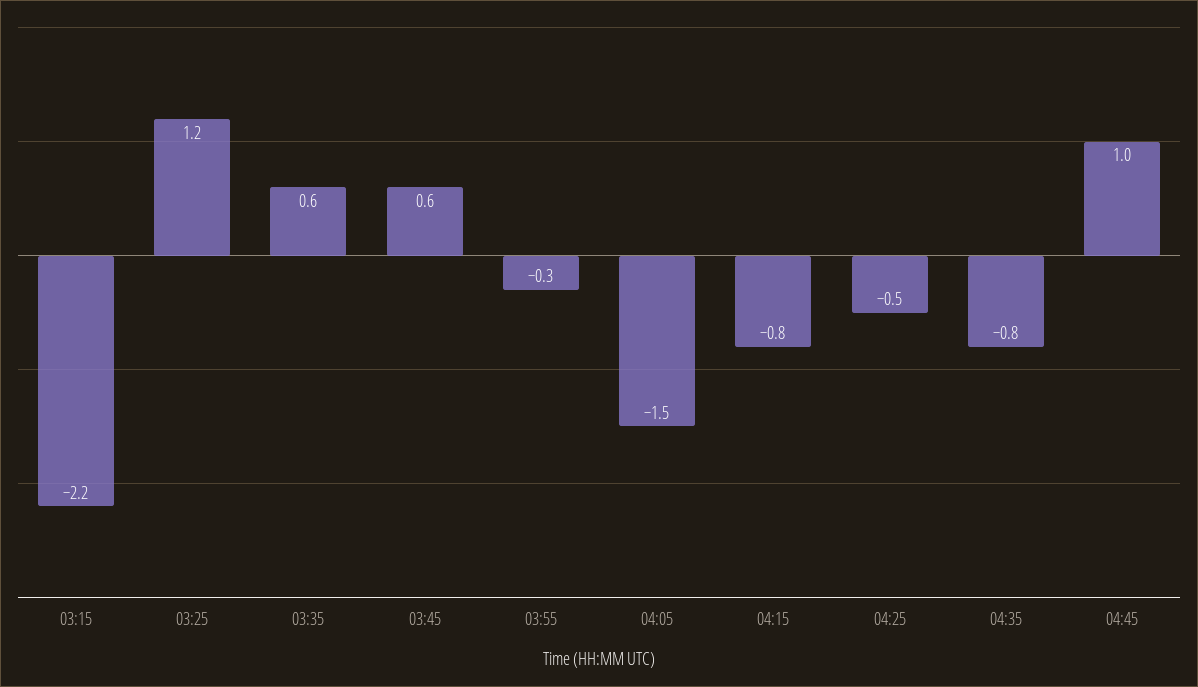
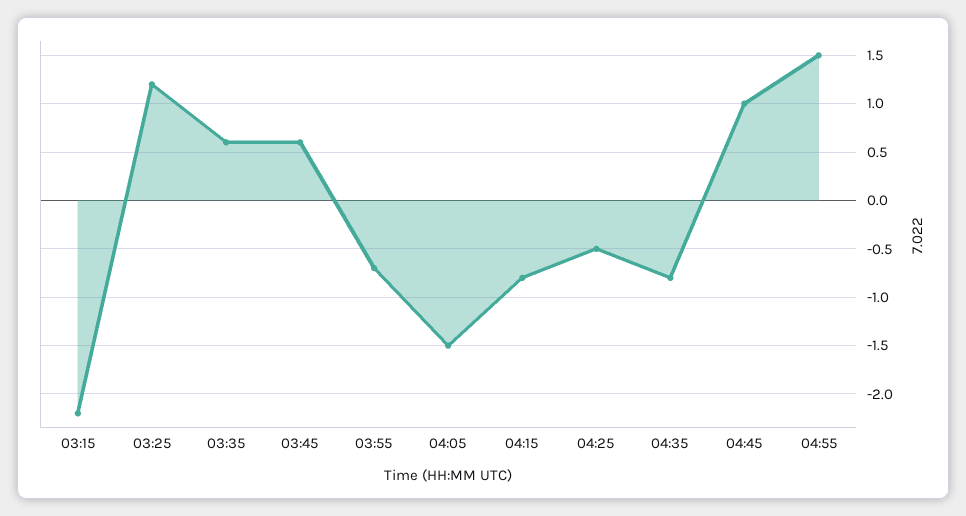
03:55: -0.3 -> -0.7
04:55: none -> 1.5

